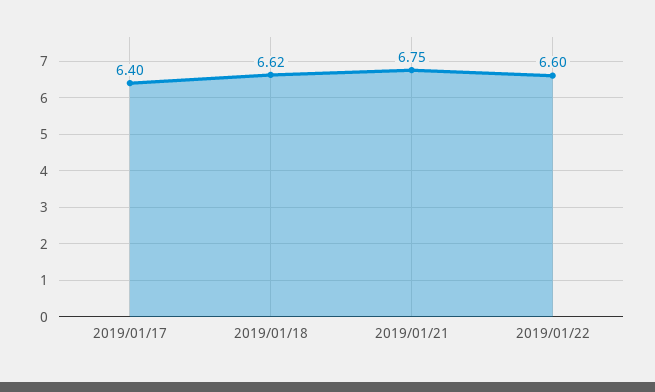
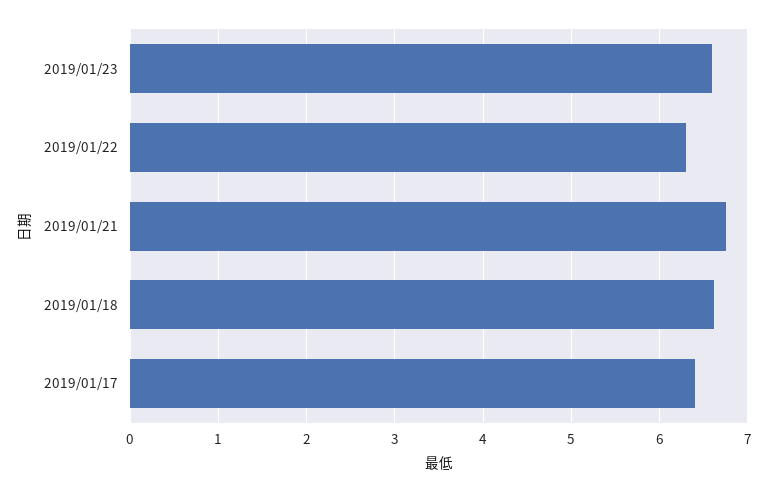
2019/01/22: 6.6 -> 6.3
2019/01/23: none -> 6.6

